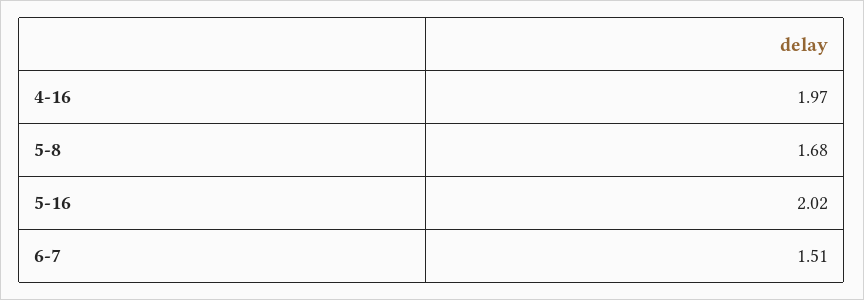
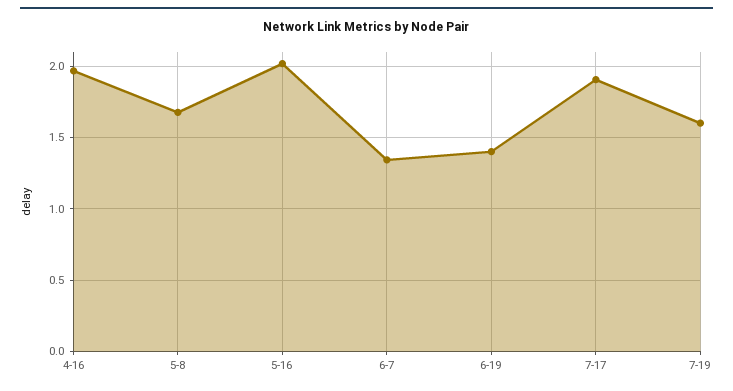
6-7: 1.51 -> 1.35
6-19: none -> 1.4
7-17: none -> 1.9
7-19: none -> 1.6

